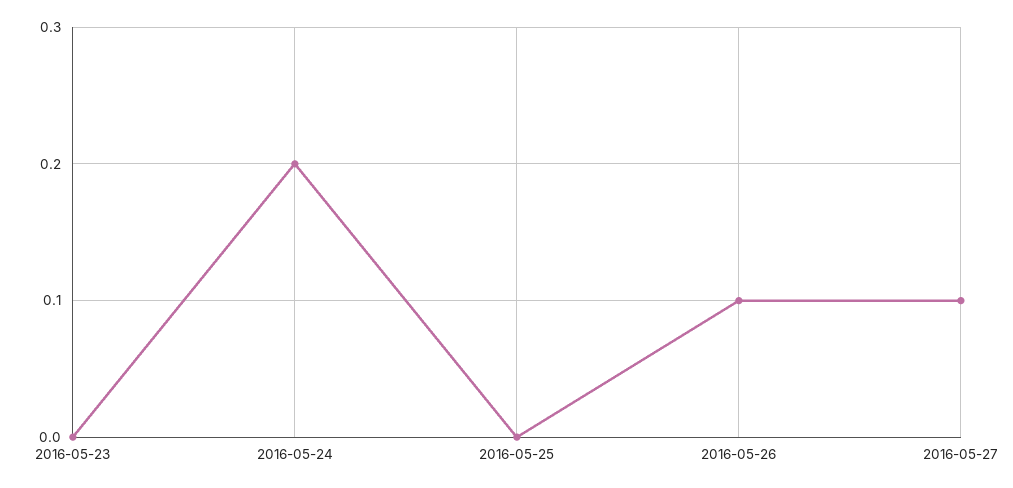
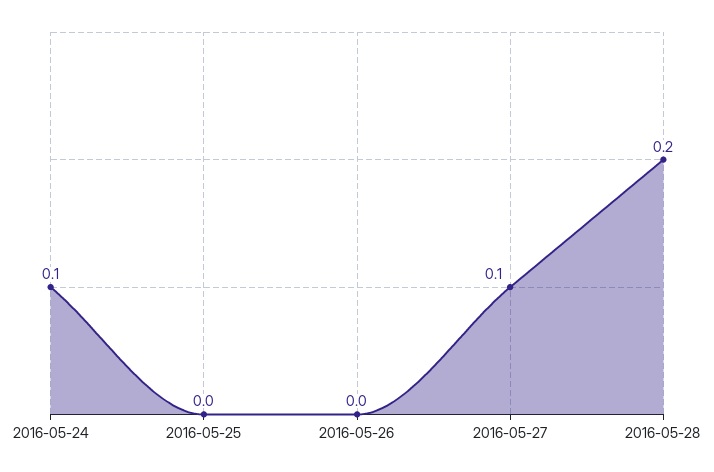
2016-05-23: 0 -> none
2016-05-24: 0.2 -> 0.1
2016-05-26: 0.1 -> 0
2016-05-28: none -> 0.2

